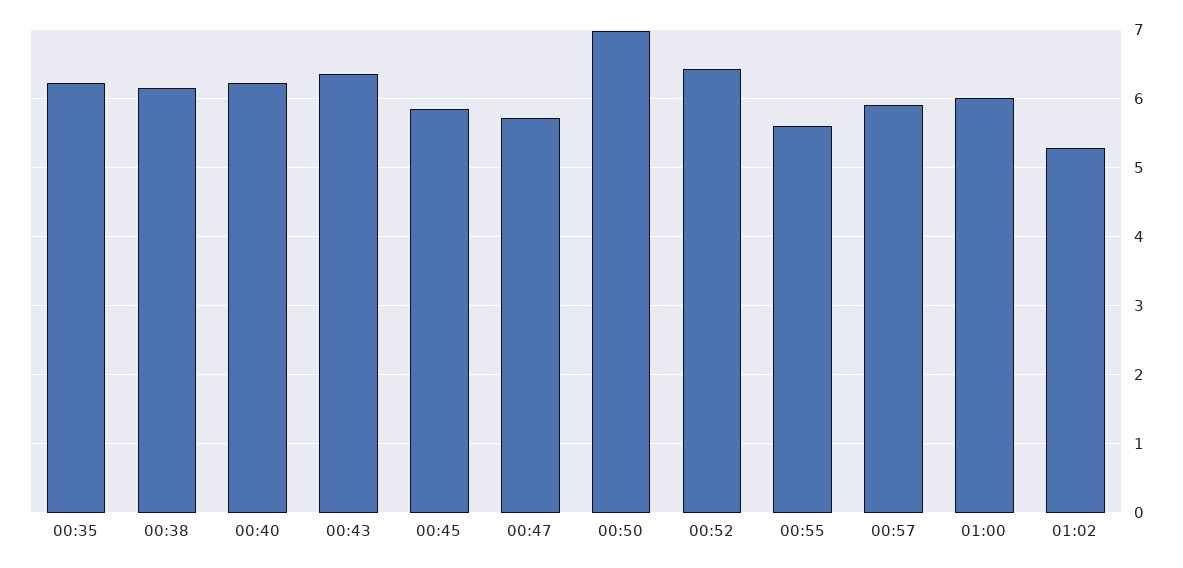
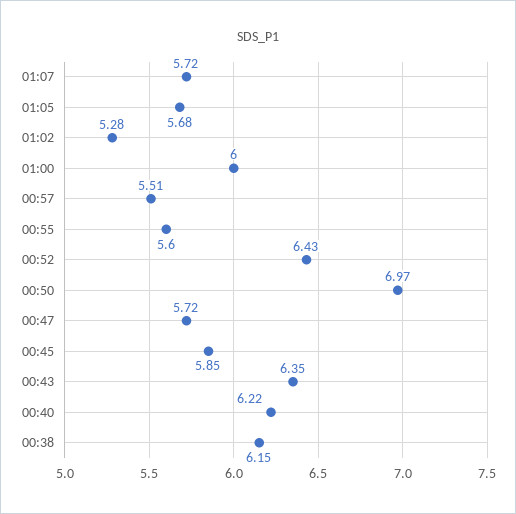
00:35: 6.2 -> none
00:57: 5.9 -> 5.51
01:07: none -> 5.72
01:05: none -> 5.68

